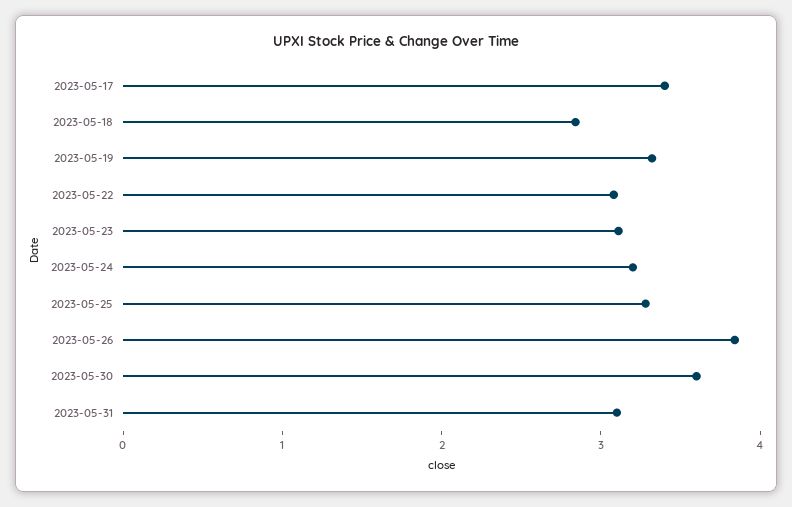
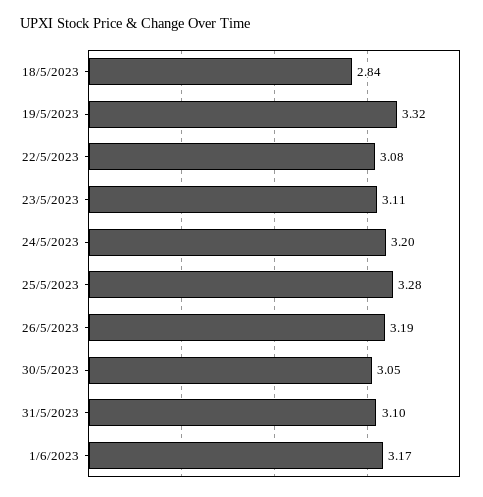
2023-05-17: 3.4 -> none
2023-05-26: 3.8 -> 3.19
2023-05-30: 3.6 -> 3.05
1/6/2023: none -> 3.17

